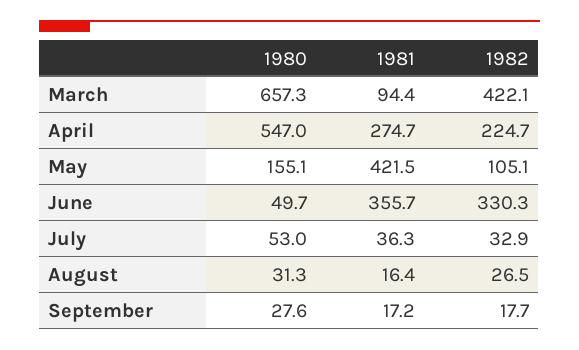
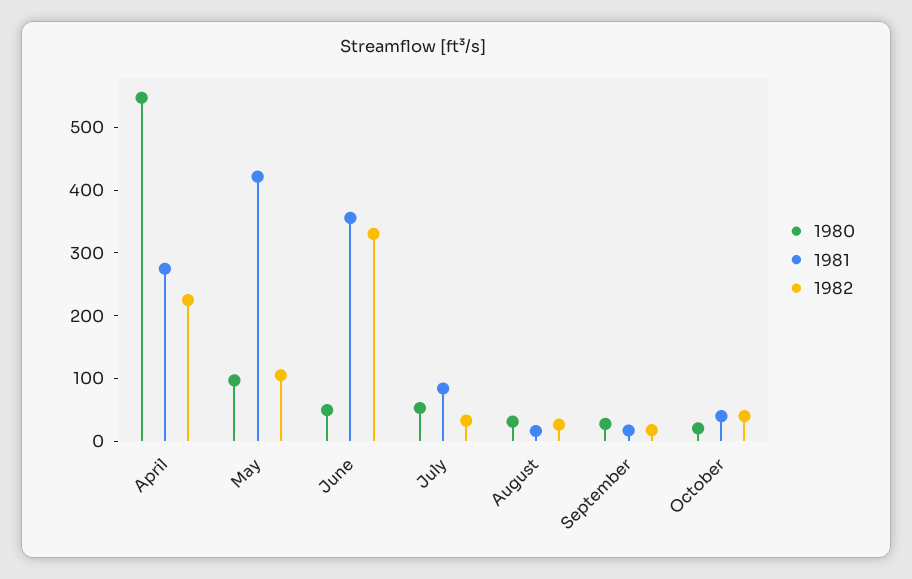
1980, March: 657.3 -> none
1981, March: 94.4 -> none
1982, March: 422.1 -> none
1980, May: 155.1 -> 100
1981, July: 36.3 -> 80
1980, October: none -> 20
1981, October: none -> 40
1982, October: none -> 40

